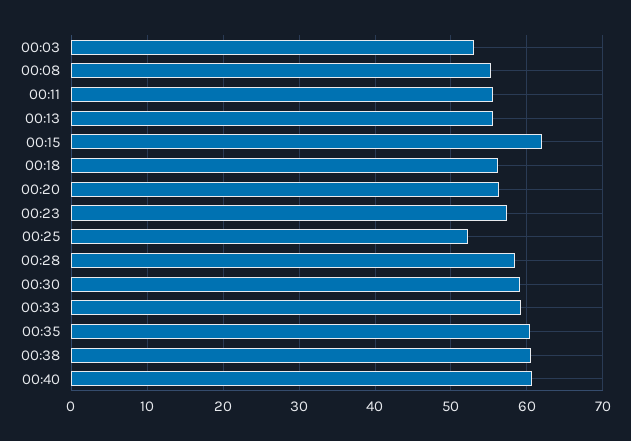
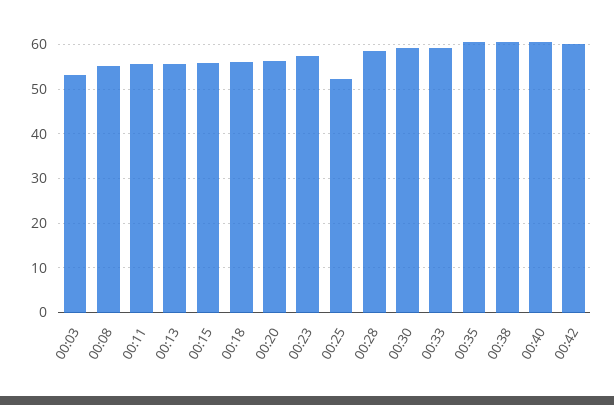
00:15: 62 -> 56
00:42: none -> 60

